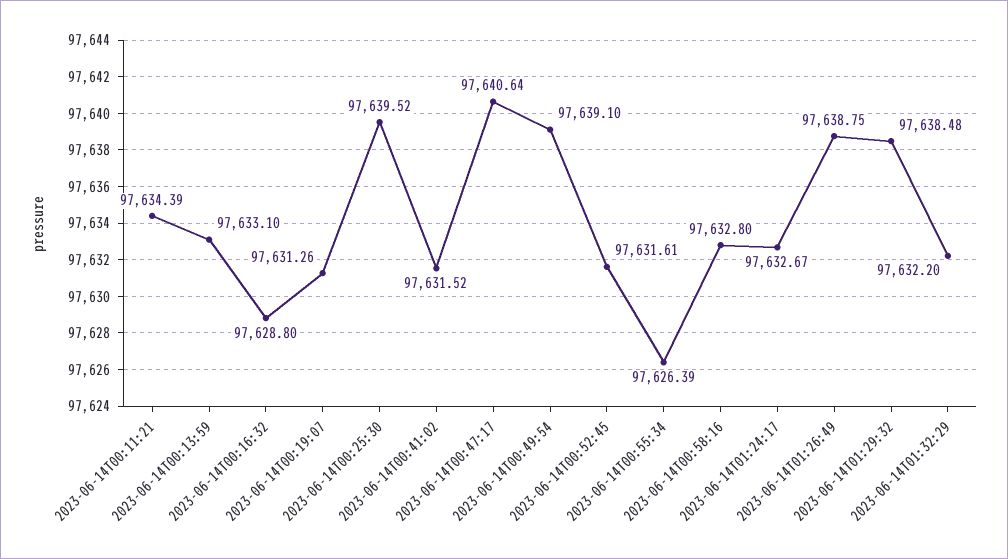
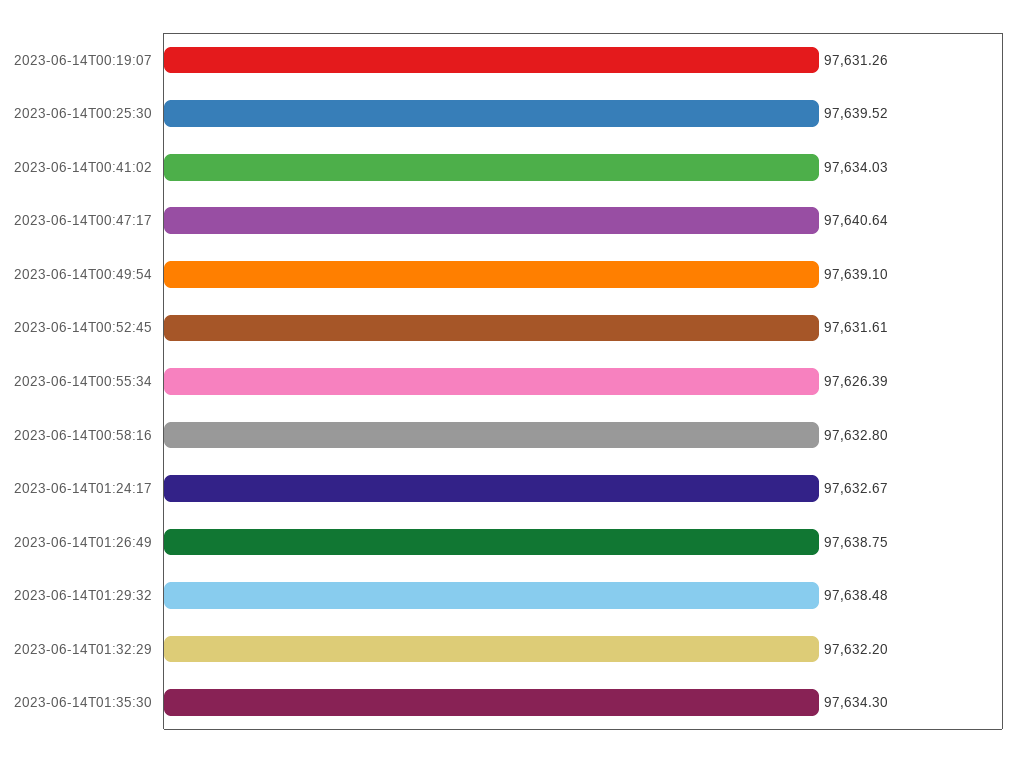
2023-06-14T00:11:21: 97634.39 -> none
2023-06-14T00:13:59: 97633.1 -> none
2023-06-14T00:16:32: 97628.8 -> none
2023-06-14T00:41:02: 97631.52 -> 97634.03
2023-06-14T01:35:30: none -> 97634.3

